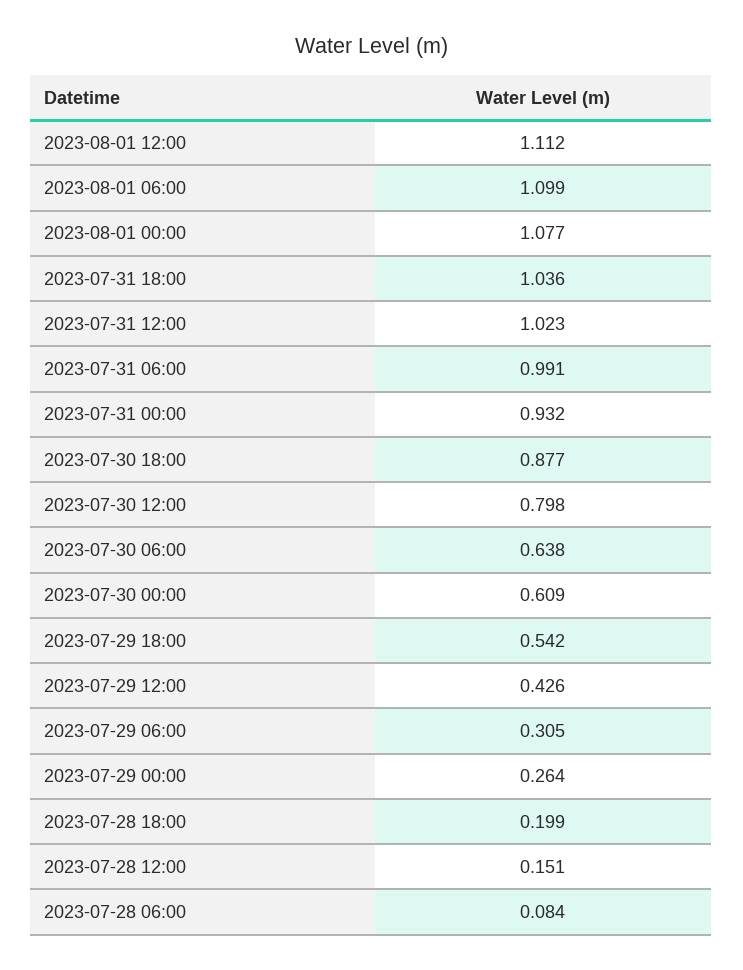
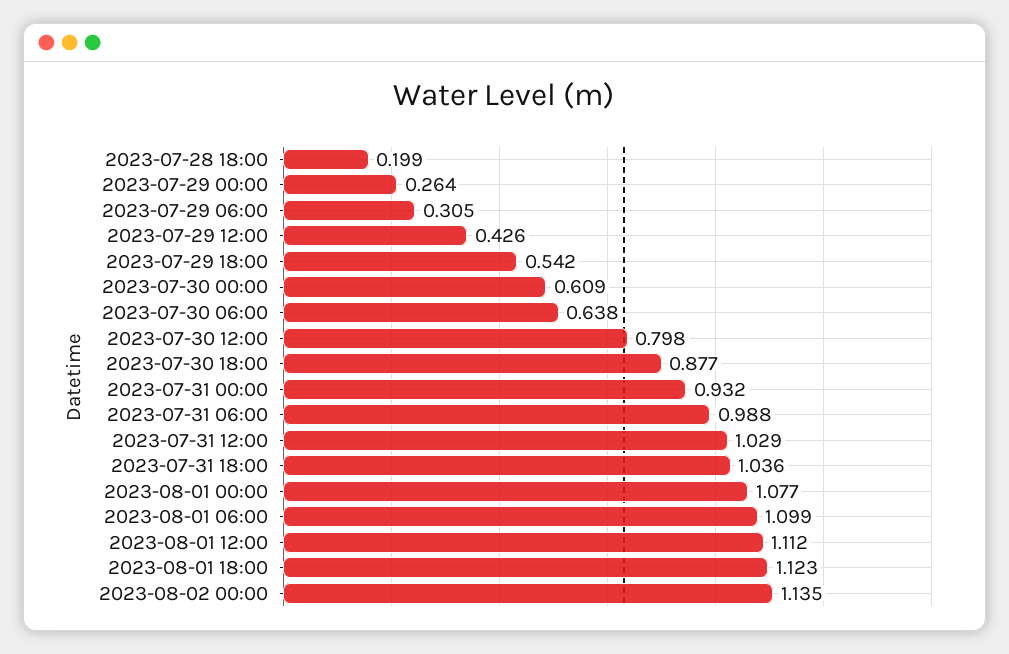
2023-07-31 12:00: 1.023 -> 1.029
2023-07-31 06:00: 0.991 -> 0.988
2023-07-28 12:00: 0.151 -> none
2023-07-28 06:00: 0.084 -> none
2023-08-01 18:00: none -> 1.123
2023-08-02 00:00: none -> 1.135

